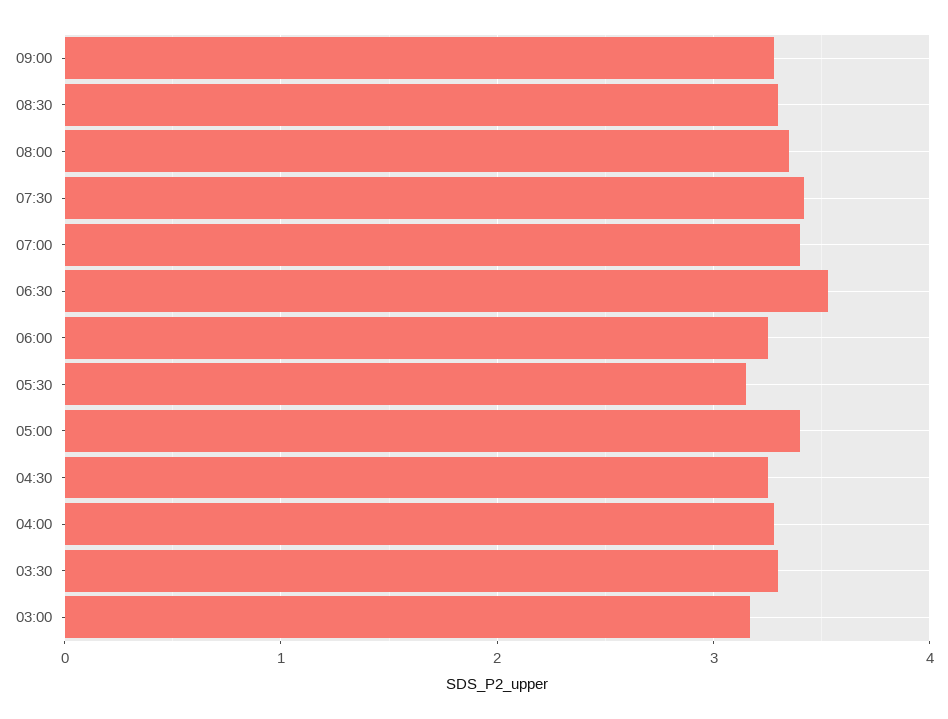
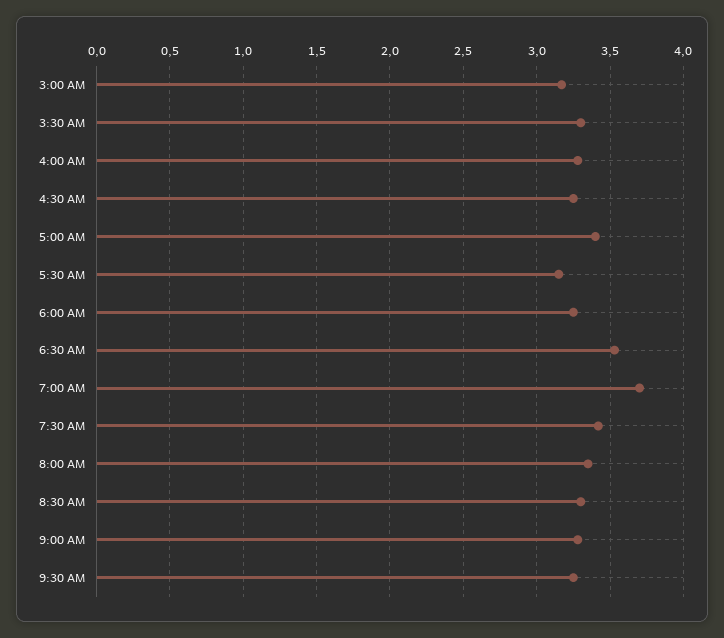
07:00: 3.4 -> 3.7
9:30 AM: none -> 3.25

